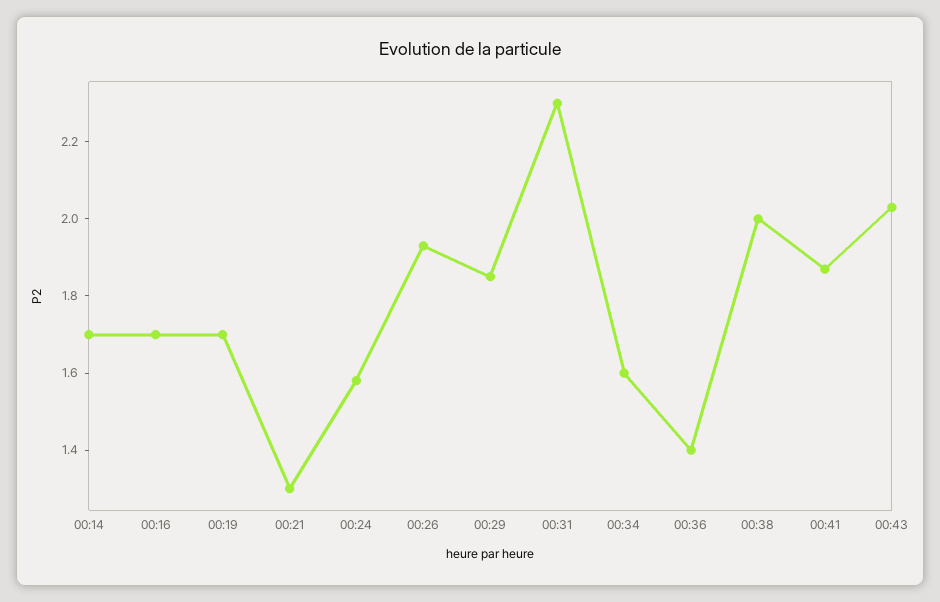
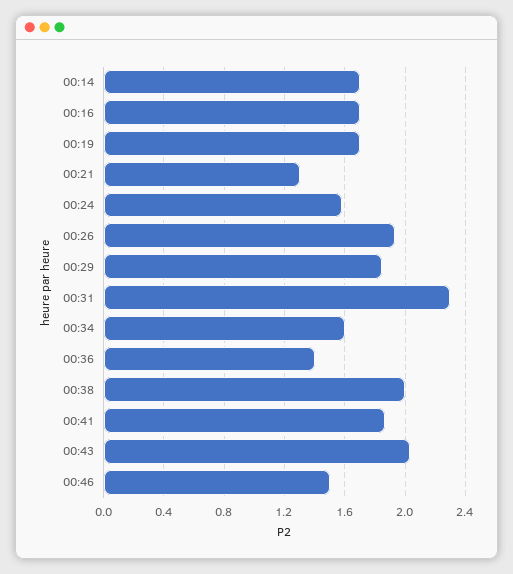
00:46: none -> 1.5

